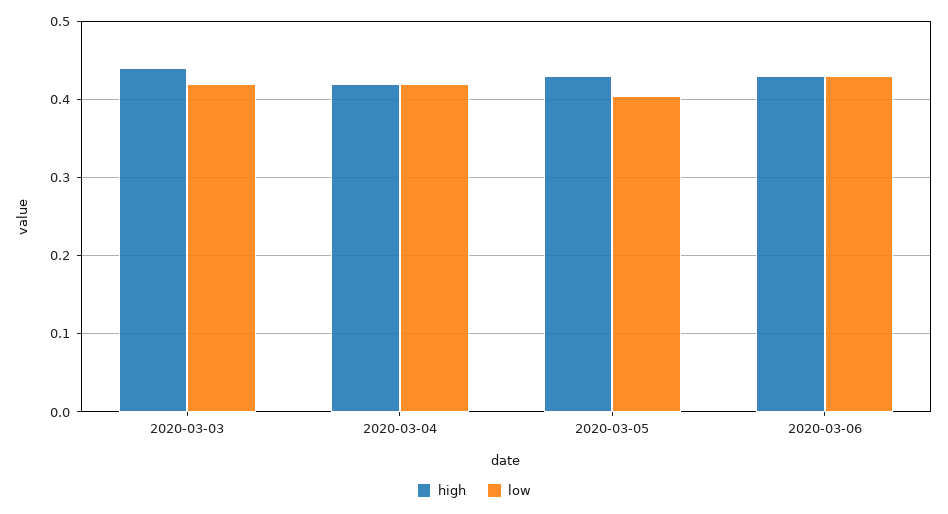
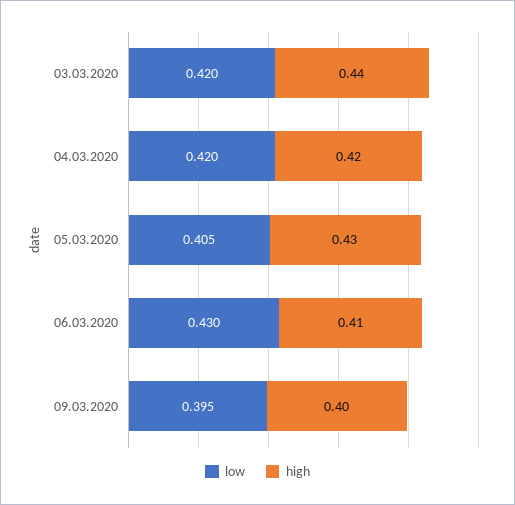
high, 2020-03-06: 0.43 -> 0.41
low, 09.03.2020: none -> 0.395
high, 09.03.2020: none -> 0.4

